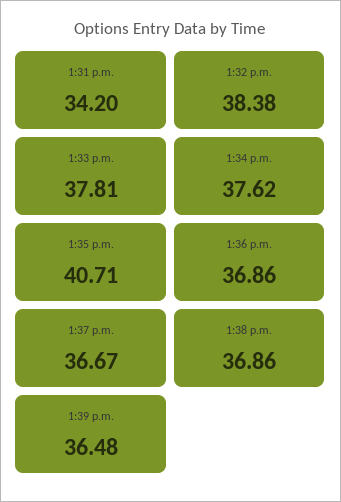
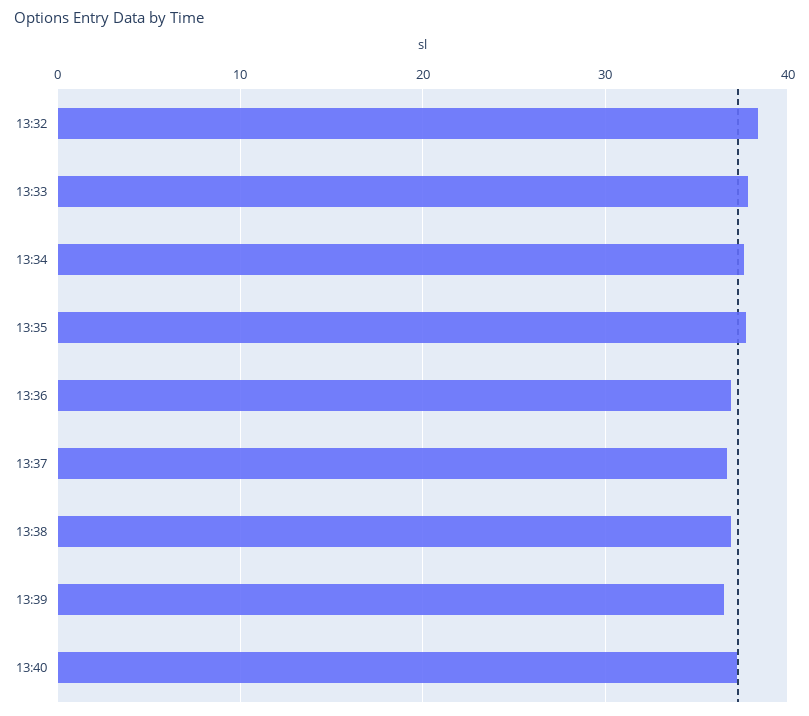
1:31 p.m.: 34.2 -> none
1:35 p.m.: 40.71 -> 38
13:40: none -> 37

